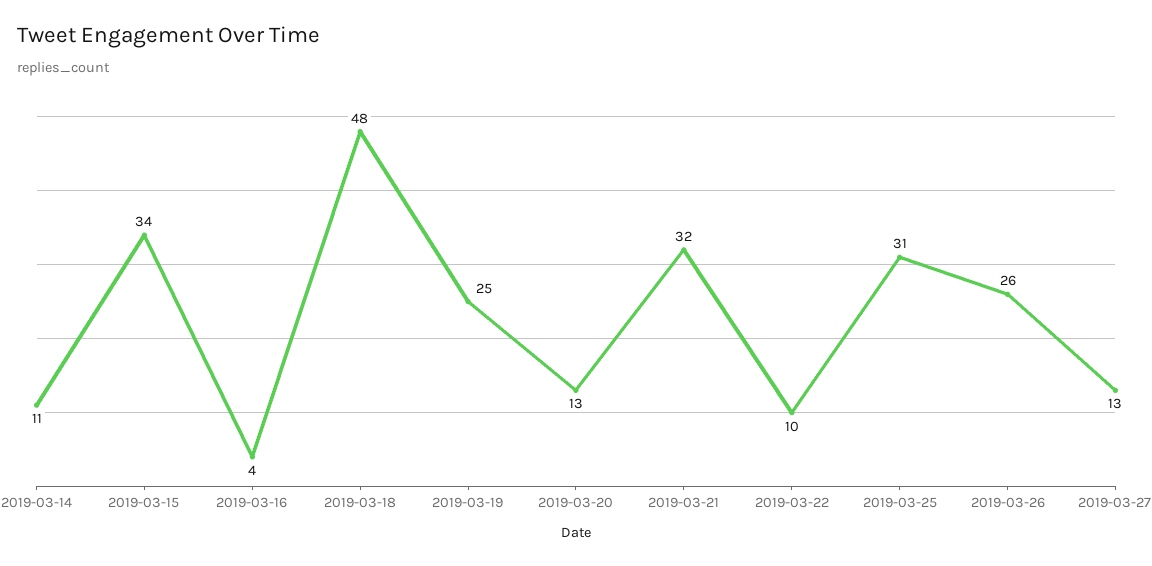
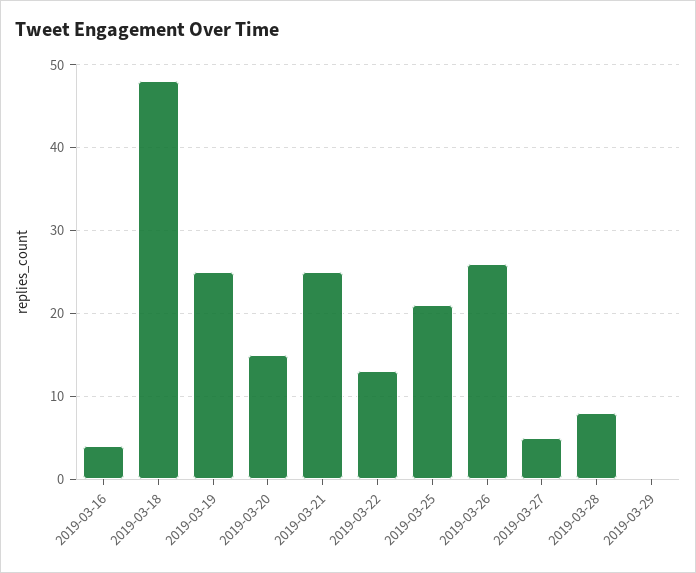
2019-03-14: 11 -> none
2019-03-15: 34 -> none
2019-03-20: 13 -> 15
2019-03-21: 32 -> 25
2019-03-22: 10 -> 13
2019-03-25: 31 -> 21
2019-03-27: 13 -> 5
2019-03-28: none -> 8
2019-03-29: none -> 0

